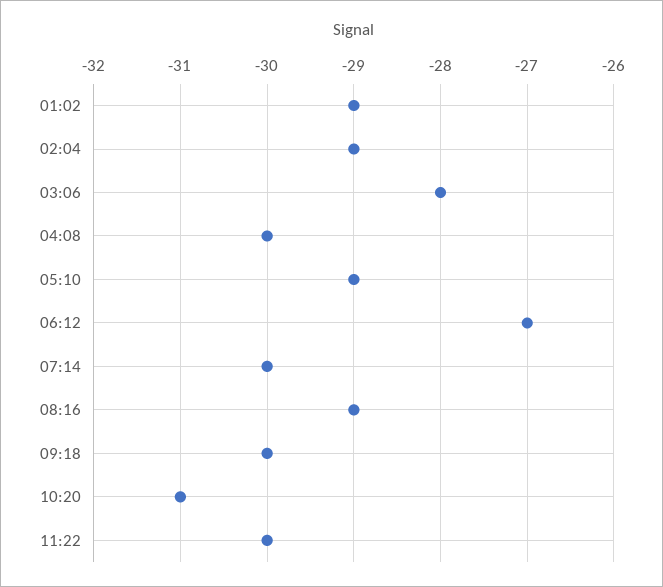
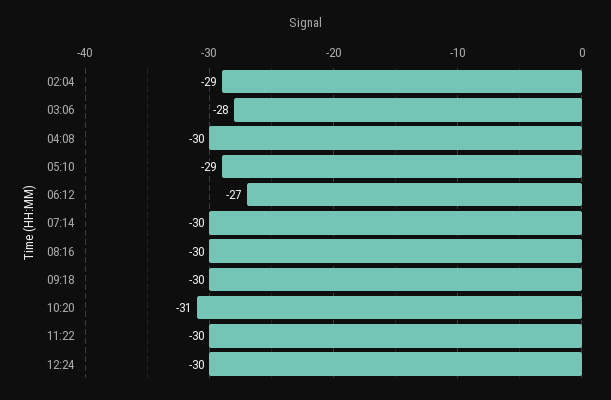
01:02: -29 -> none
08:16: -29 -> -30
12:24: none -> -30

